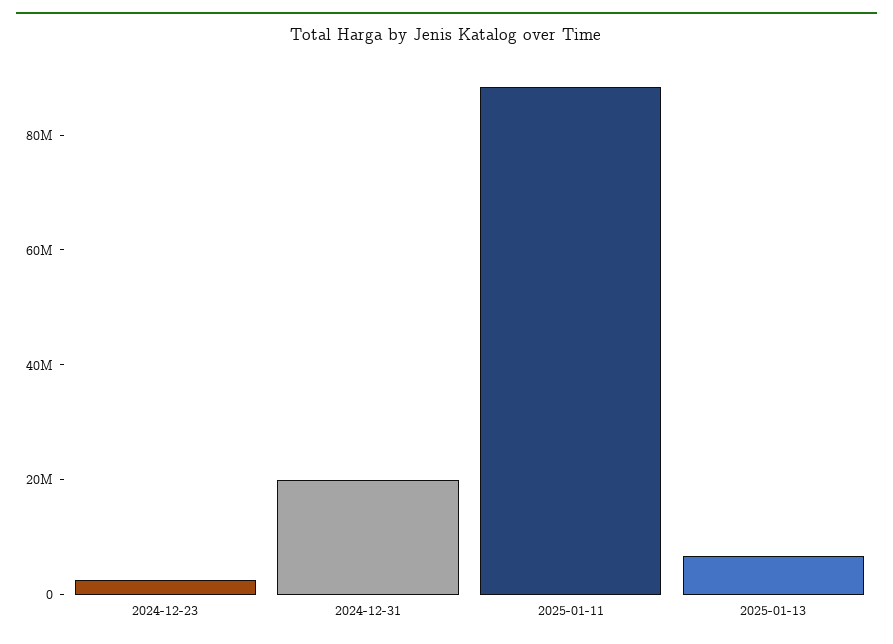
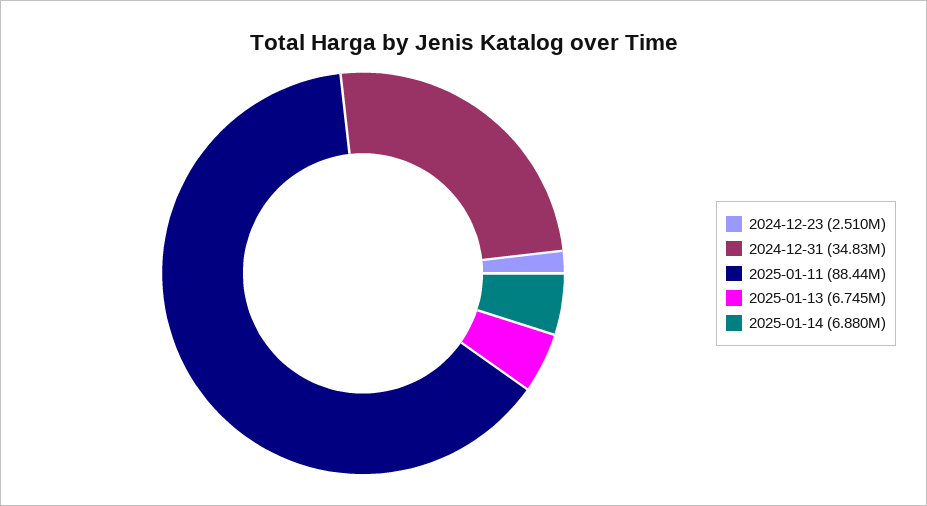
2024-12-31: 20000000 -> 34830000
2025-01-14: none -> 6880000

